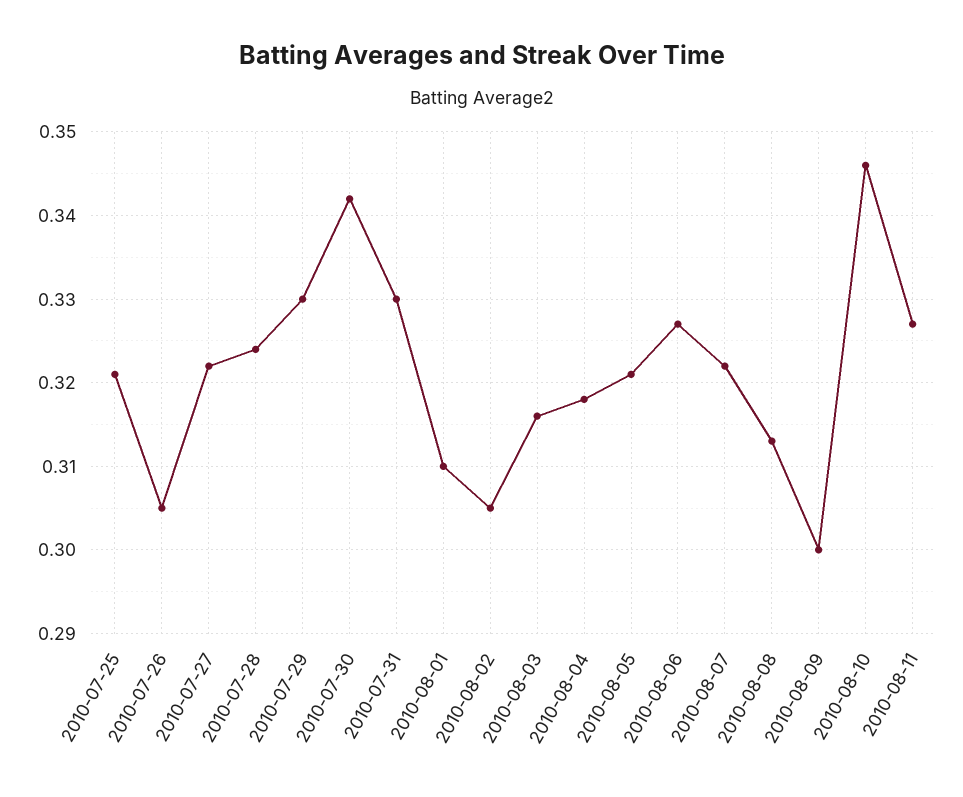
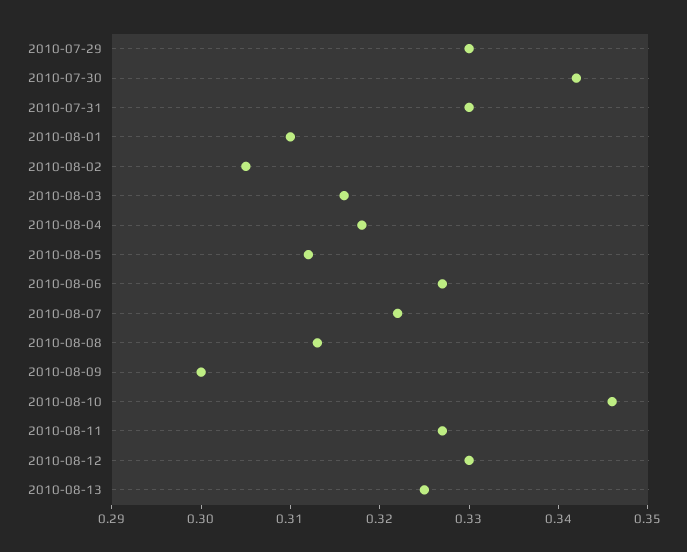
2010-07-25: 0.321 -> none
2010-07-26: 0.305 -> none
2010-07-27: 0.322 -> none
2010-07-28: 0.324 -> none
2010-08-05: 0.321 -> 0.312
2010-08-12: none -> 0.33
2010-08-13: none -> 0.325

